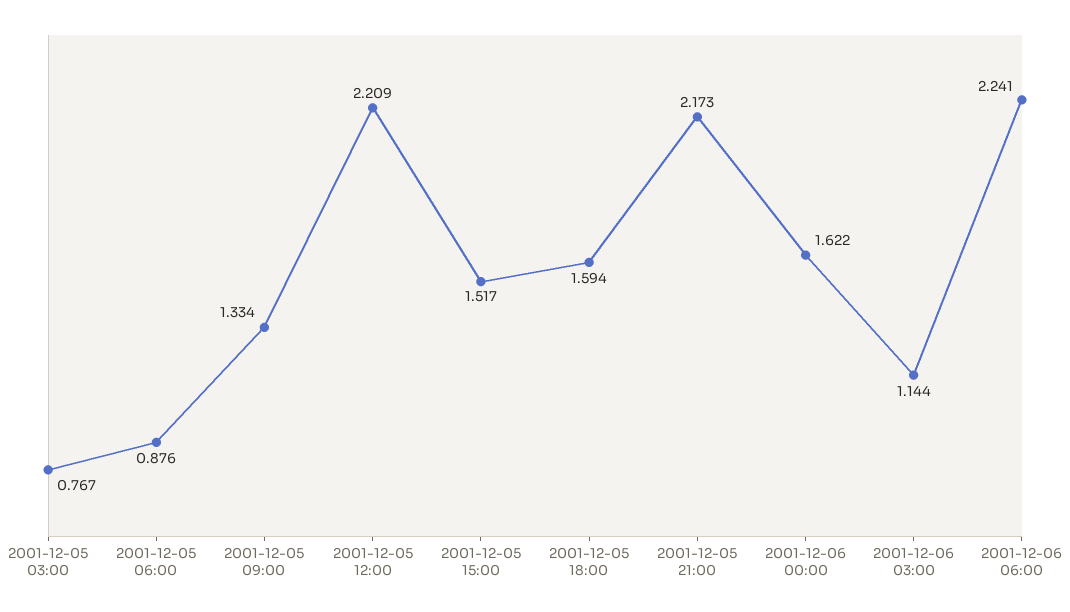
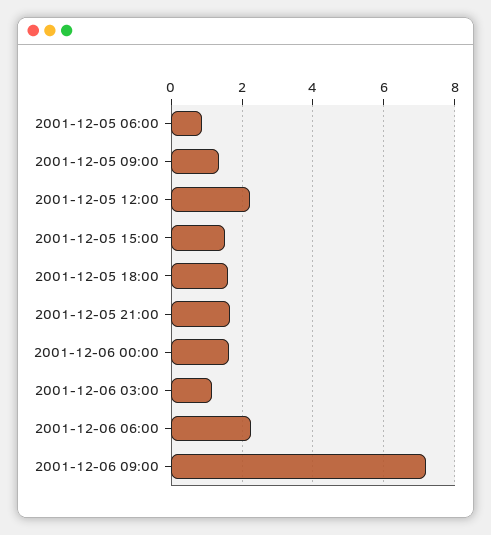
2001-12-05 03:00: 0.767 -> none
2001-12-05 21:00: 2.173 -> 1.6
2001-12-06 09:00: none -> 7.2

